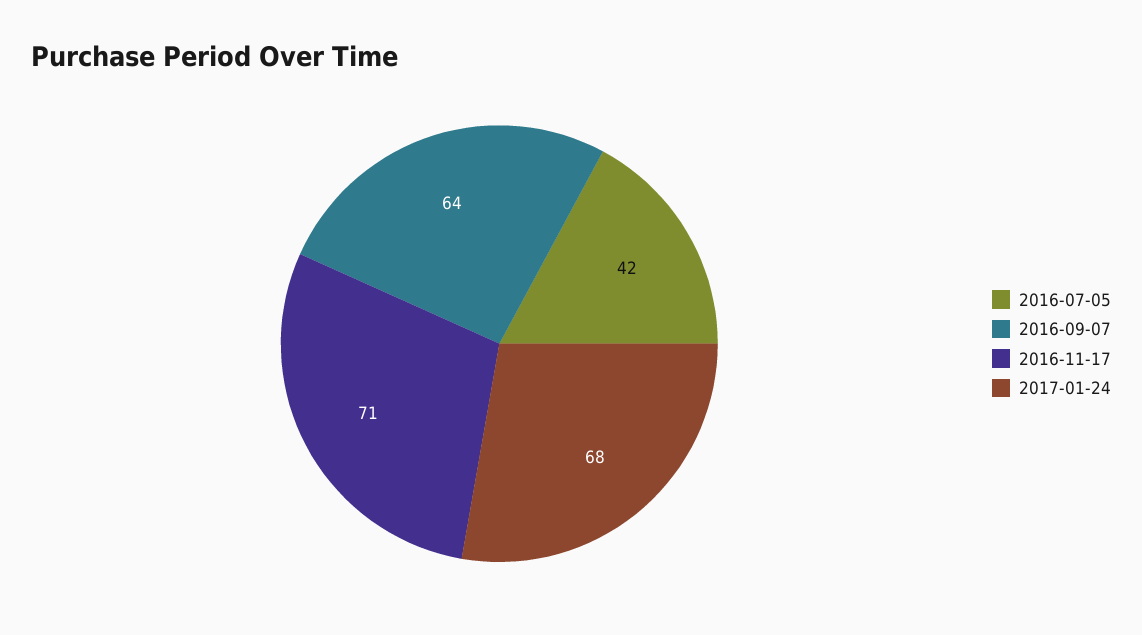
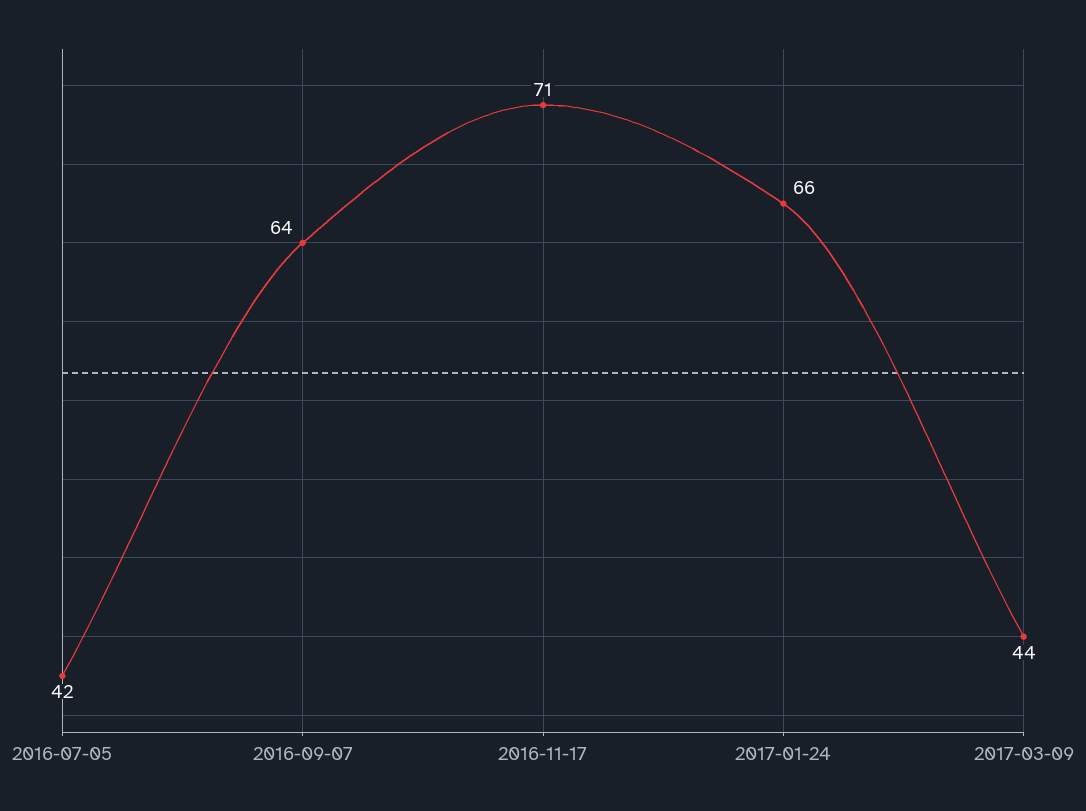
2017-01-24: 68 -> 66
2017-03-09: none -> 44

